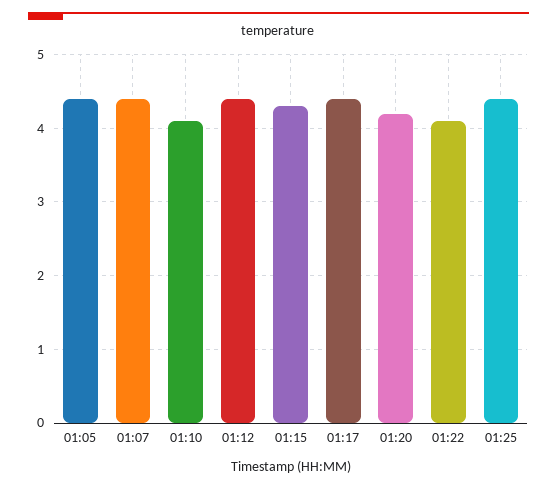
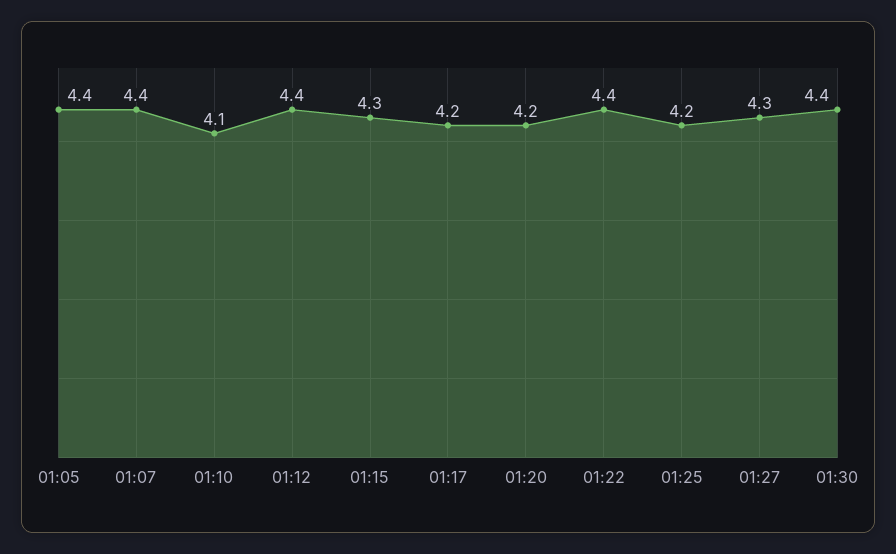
01:17: 4.4 -> 4.2
01:22: 4.1 -> 4.4
01:25: 4.4 -> 4.2
01:27: none -> 4.3
01:30: none -> 4.4

